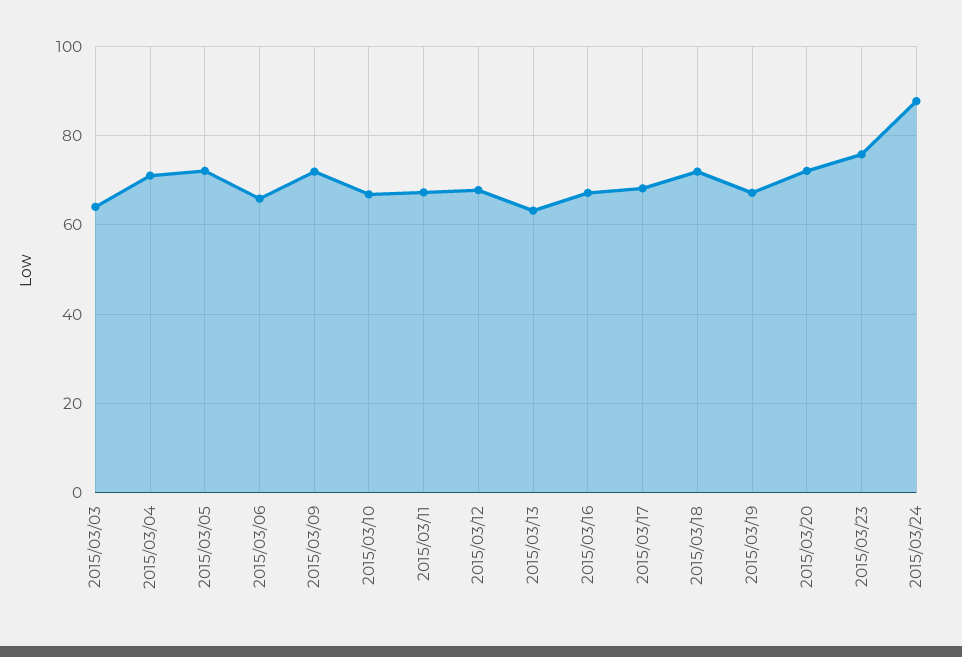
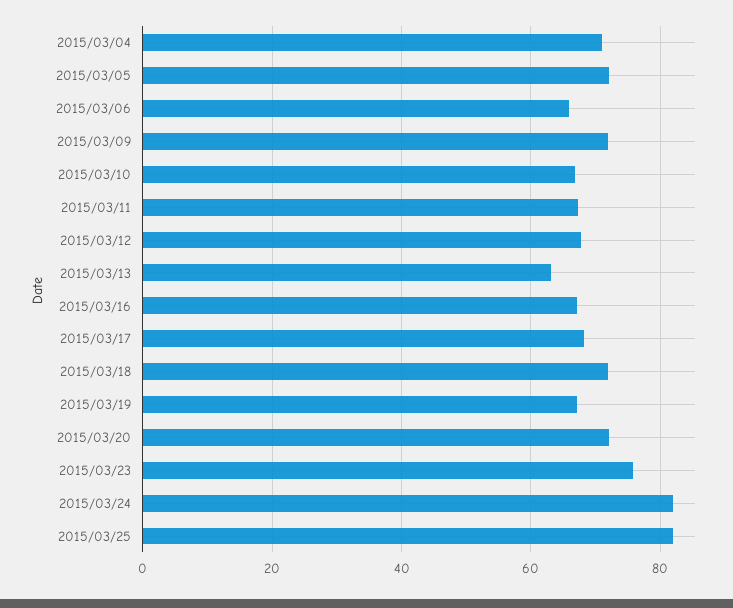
2015/03/03: 64 -> none
2015/03/24: 88 -> 82
2015/03/25: none -> 82

